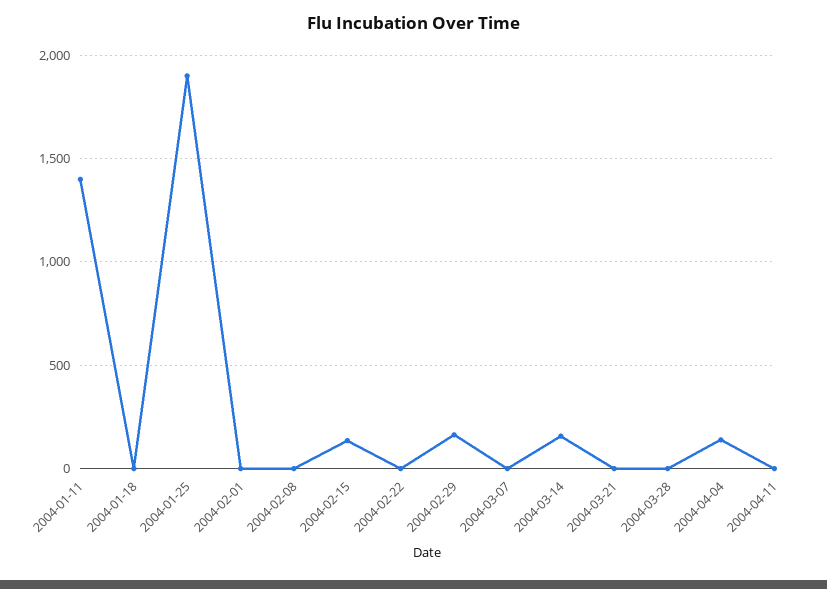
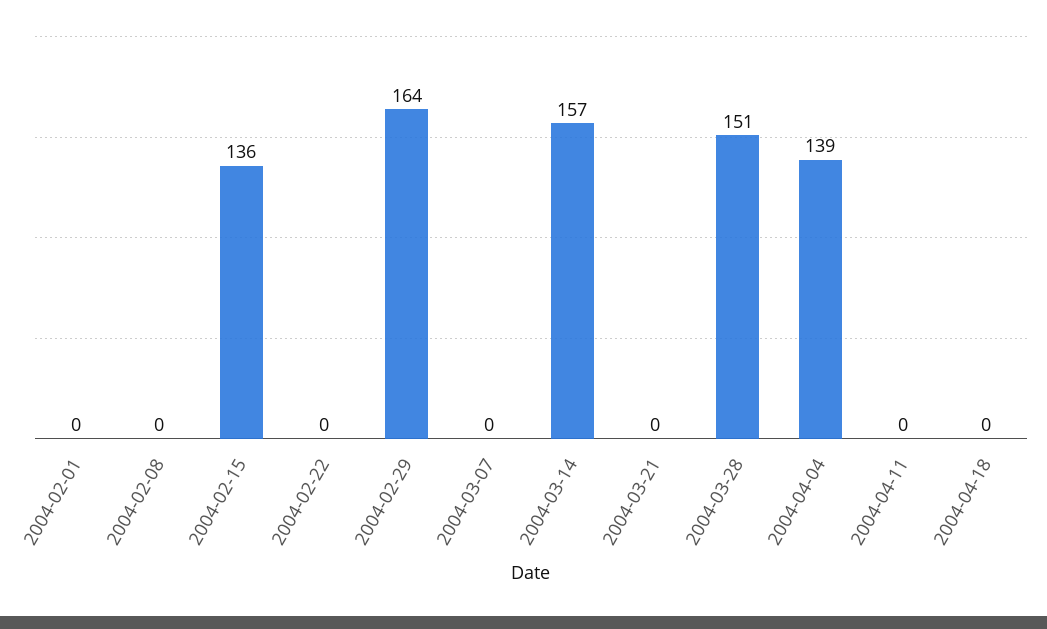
2004-01-11: 1400 -> none
2004-01-18: 0 -> none
2004-01-25: 1900 -> none
2004-03-28: 0 -> 151
2004-04-18: none -> 0

